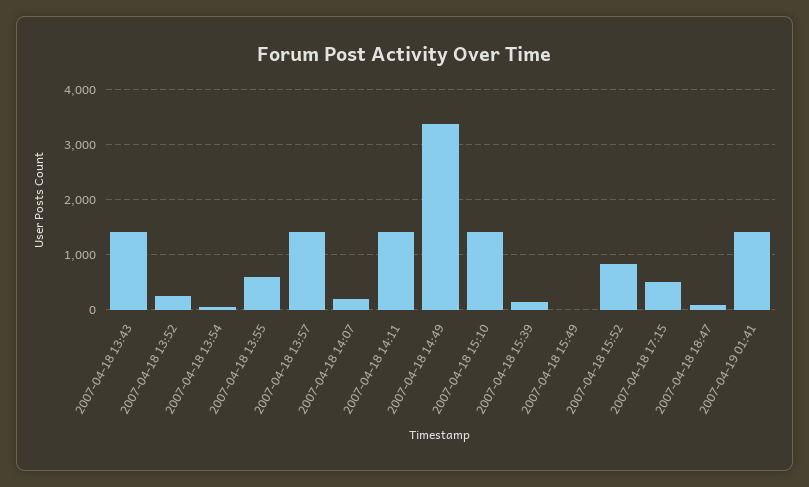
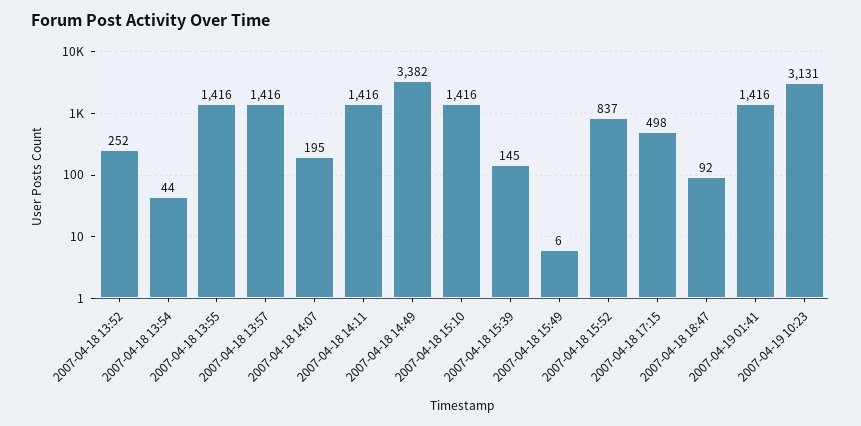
2007-04-18 13:43: 1400 -> none
2007-04-18 13:55: 600 -> 1416
2007-04-19 10:23: none -> 3131

